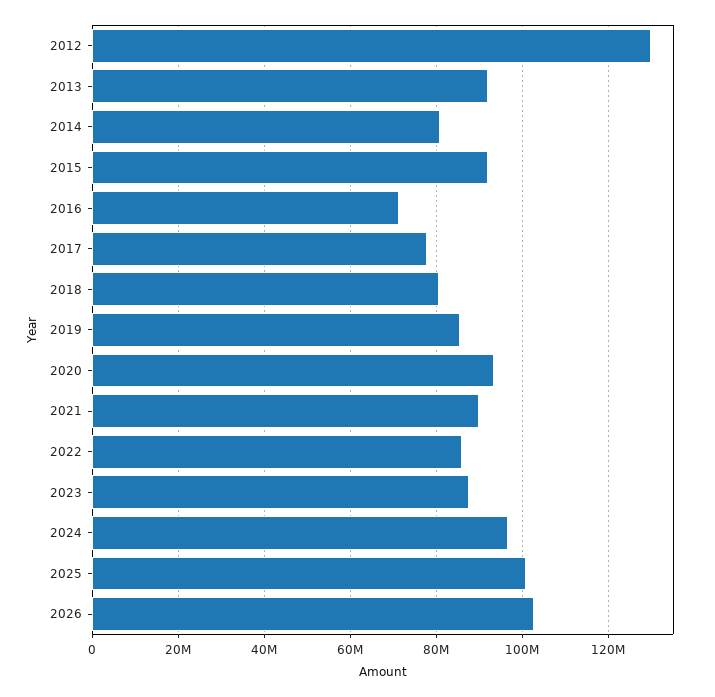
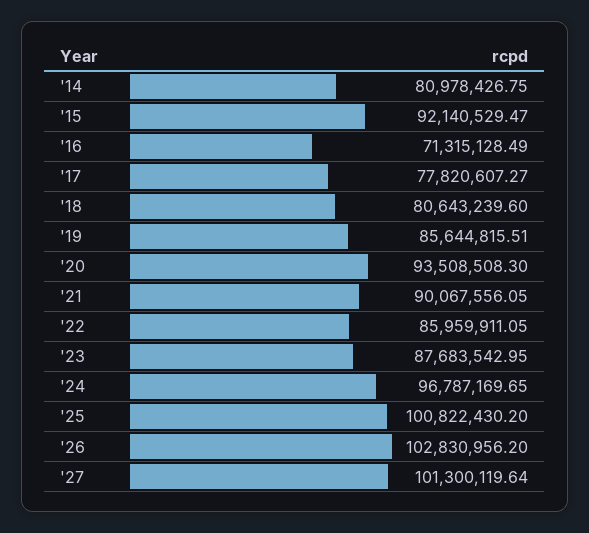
2012: 130000000 -> none
2013: 92000000 -> none
'27: none -> 101300119.64

